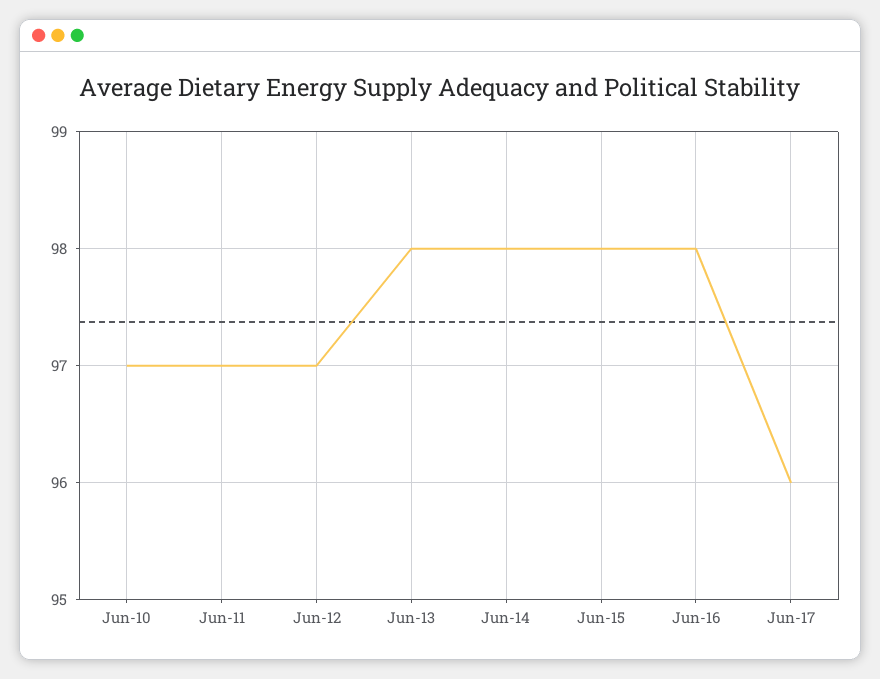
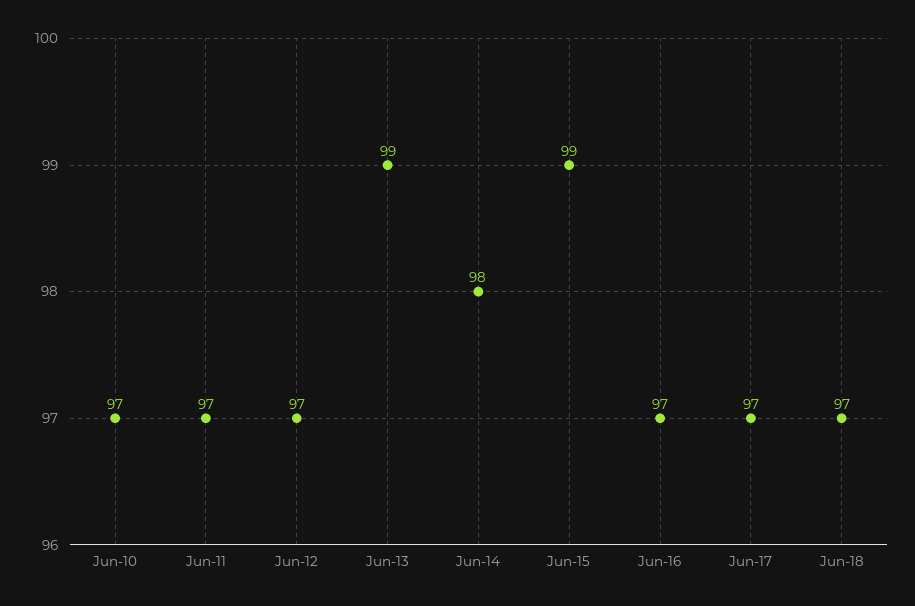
Jun-13: 98 -> 99
Jun-15: 98 -> 99
Jun-16: 98 -> 97
Jun-17: 96 -> 97
Jun-18: none -> 97

